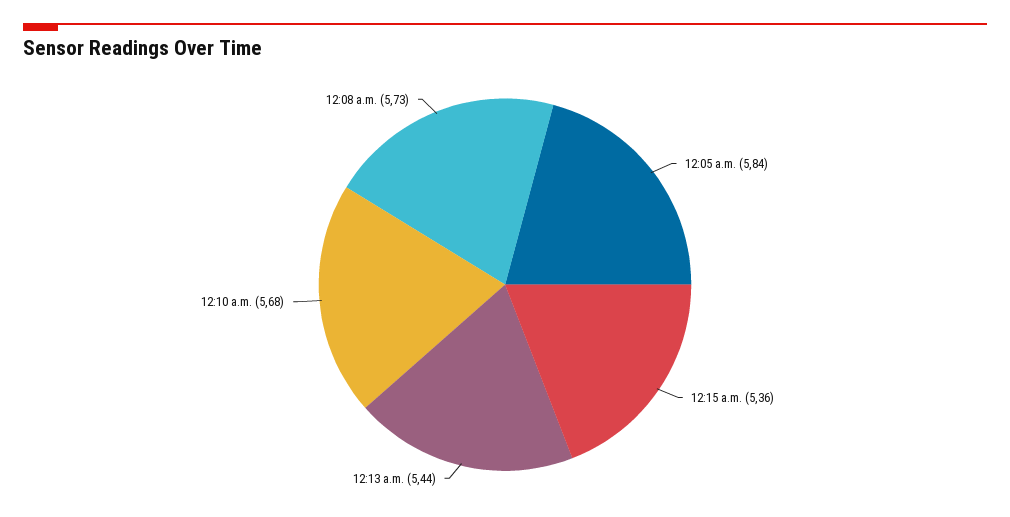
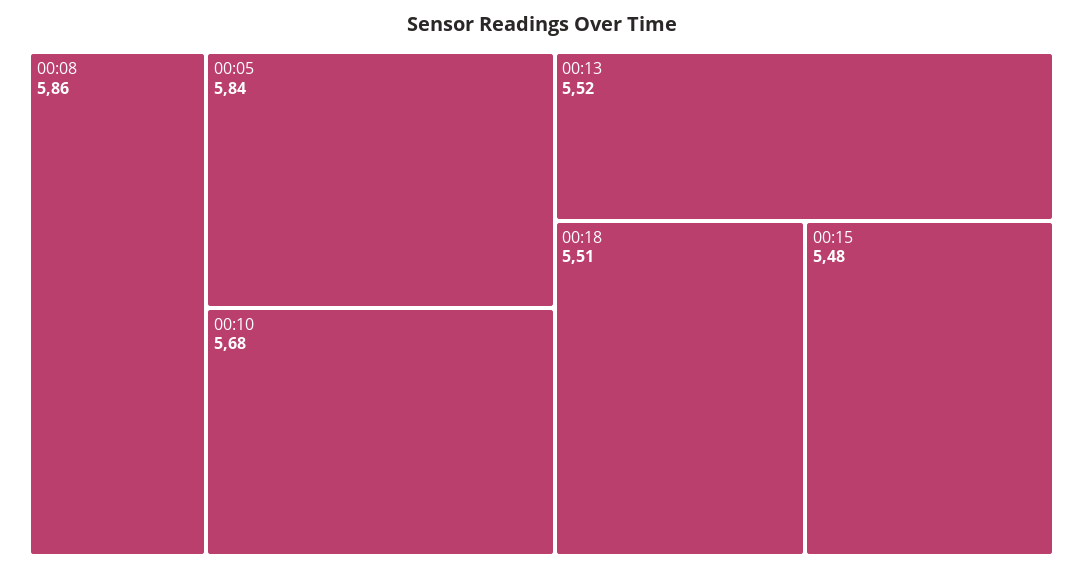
12:15 a.m.: 5.36 -> 5.48
12:13 a.m.: 5.44 -> 5.52
12:08 a.m.: 5.73 -> 5.86
00:18: none -> 5.51

